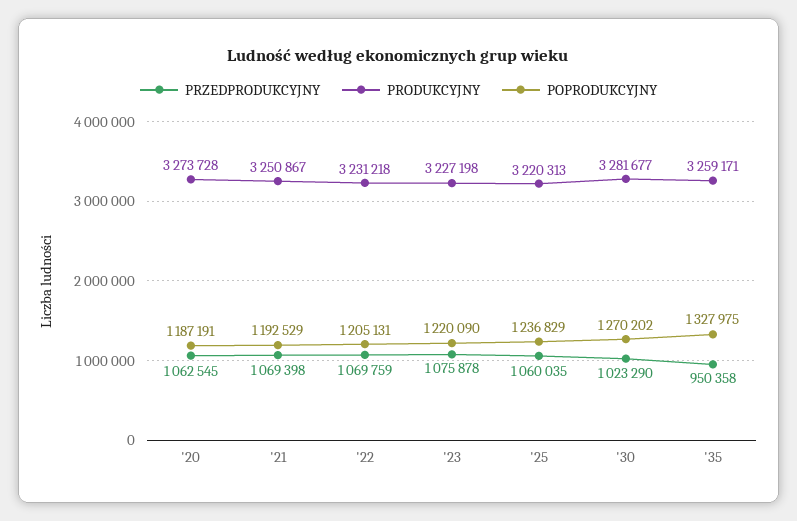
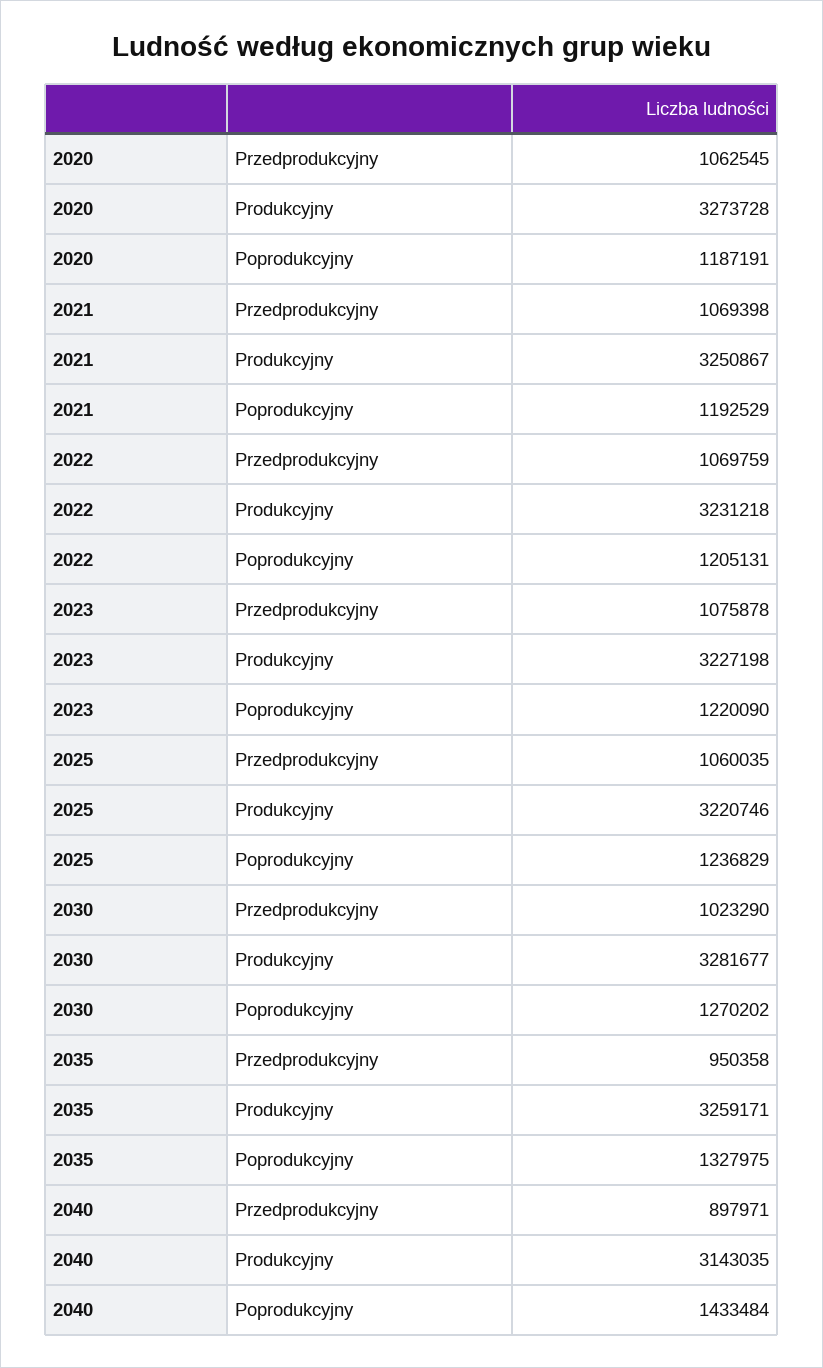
PRODUKCYJNY, '25: 3220313 -> 3220746
PRZEDPRODUKCYJNY, 2040: none -> 897971
PRODUKCYJNY, 2040: none -> 3143035
POPRODUKCYJNY, 2040: none -> 1433484

